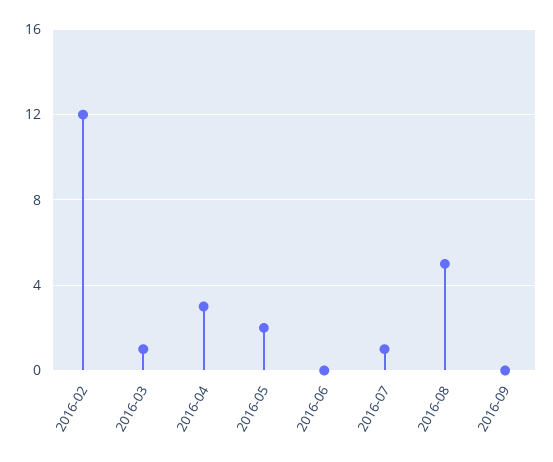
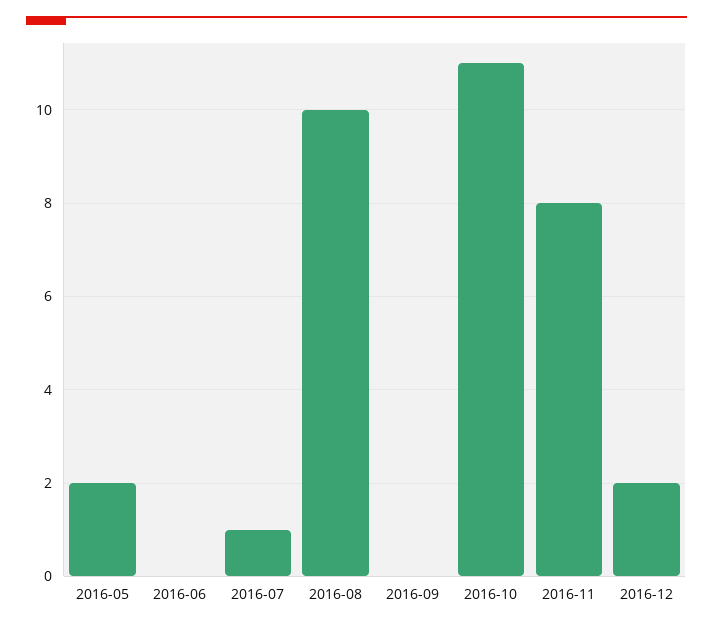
2016-02: 12 -> none
2016-03: 1 -> none
2016-04: 3 -> none
2016-08: 5 -> 10
2016-10: none -> 11
2016-11: none -> 8
2016-12: none -> 2

